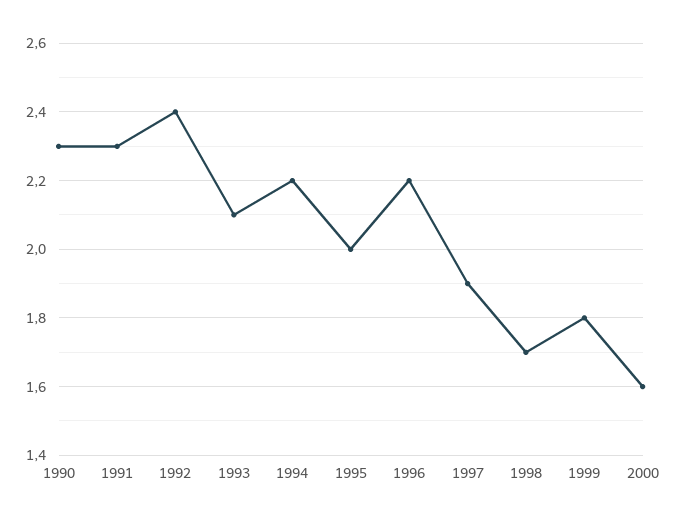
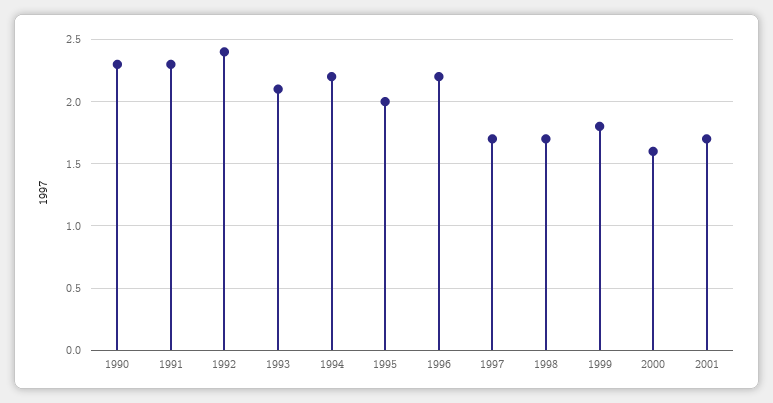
1997: 1.9 -> 1.7
2001: none -> 1.7

